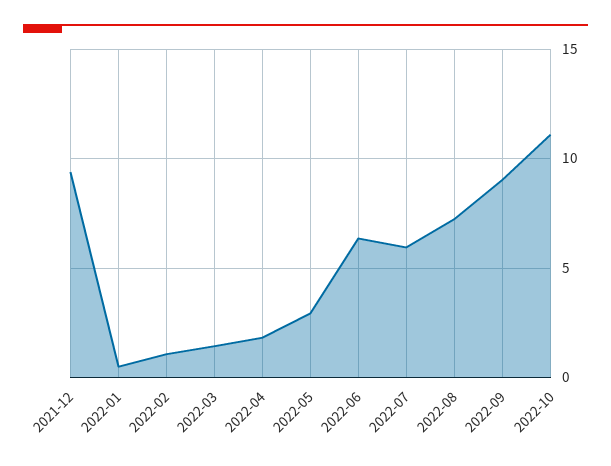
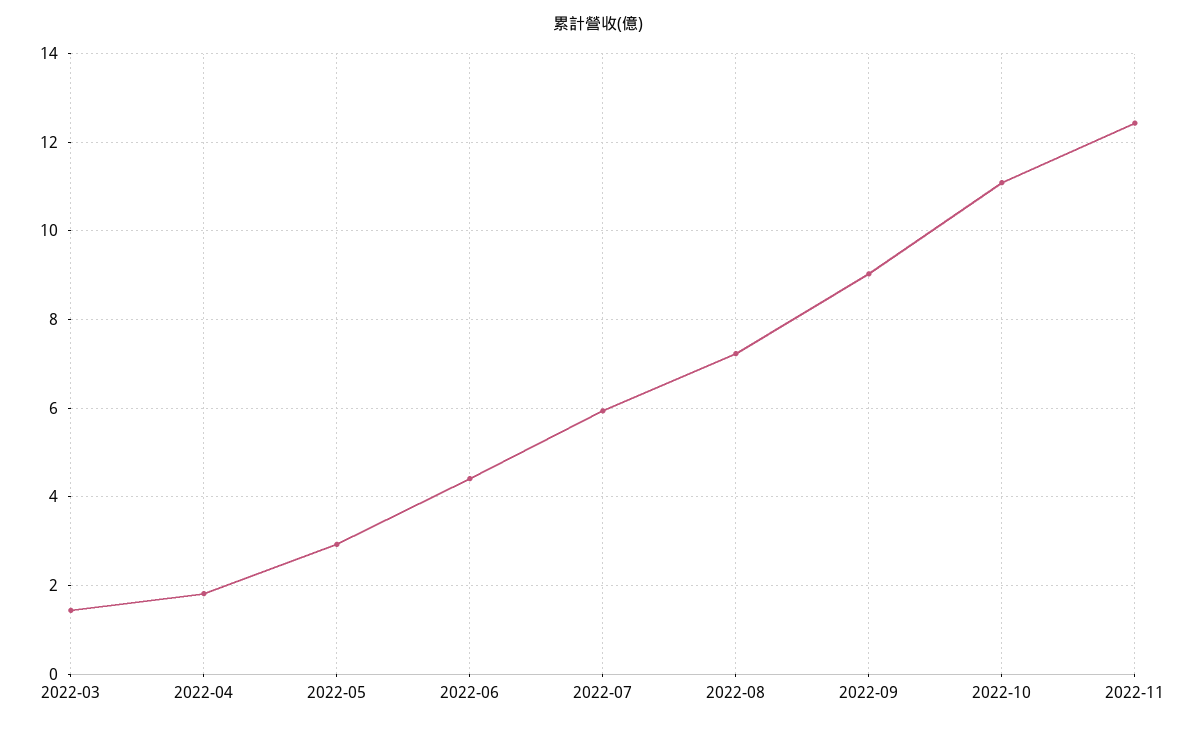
2021-12: 9.5 -> none
2022-01: 0.5 -> none
2022-02: 1 -> none
2022-06: 6.5 -> 4.4
2022-11: none -> 12.4

